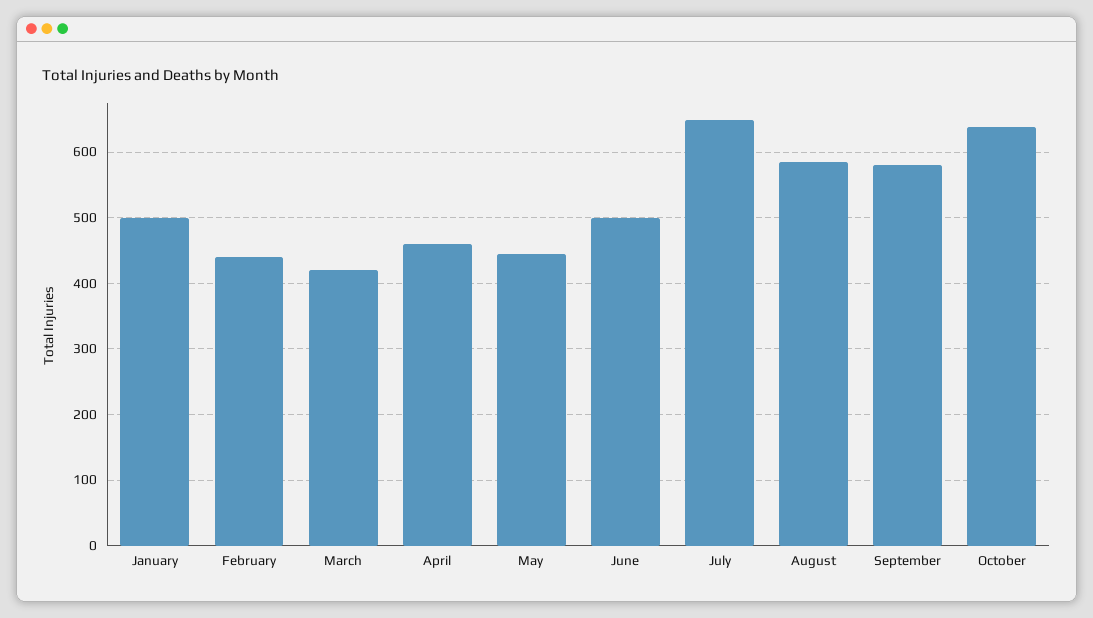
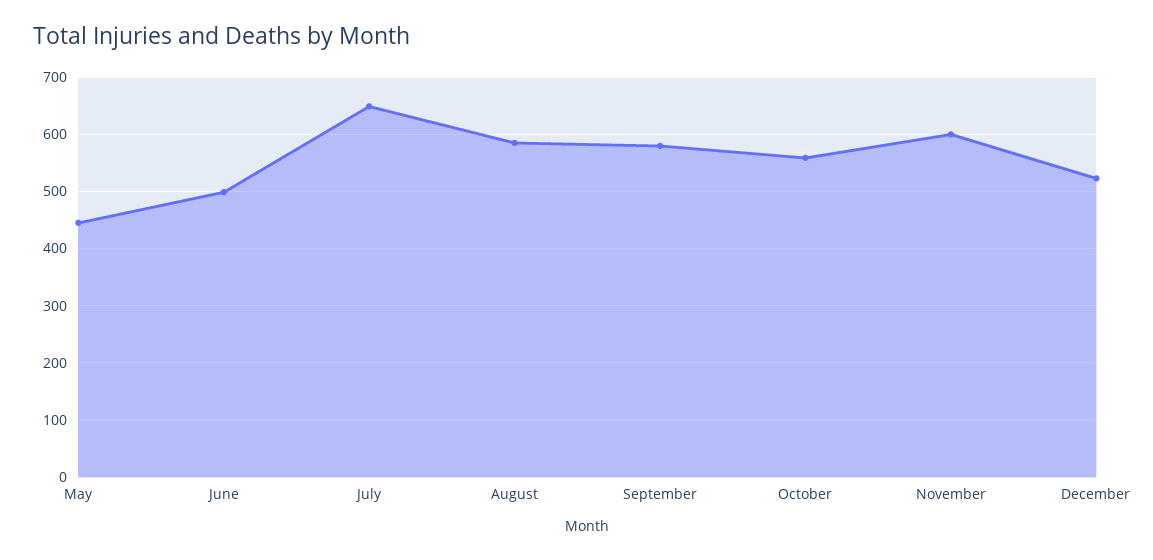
January: 500 -> none
February: 440 -> none
March: 420 -> none
April: 460 -> none
October: 640 -> 560
November: none -> 600
December: none -> 520

